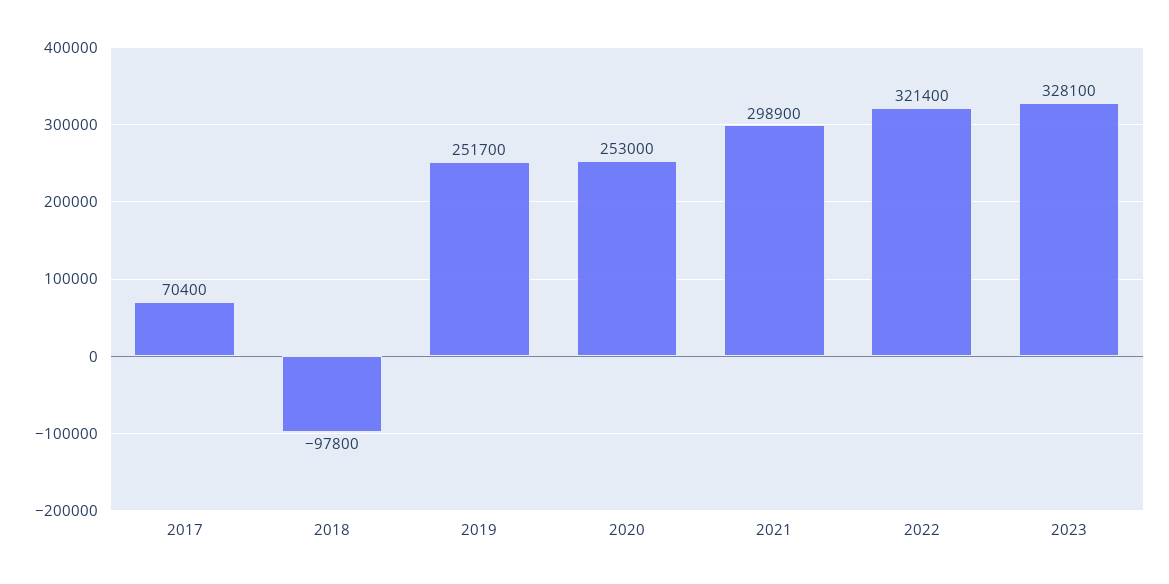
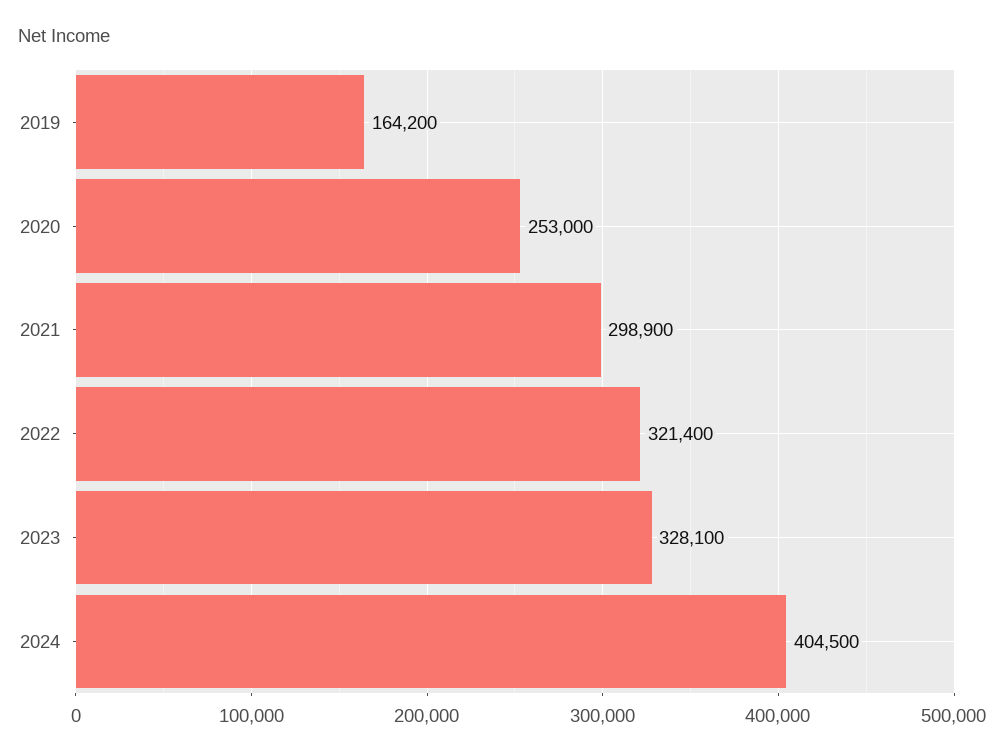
2017: 70400 -> none
2018: -97800 -> none
2019: 251700 -> 164200
2024: none -> 404500

